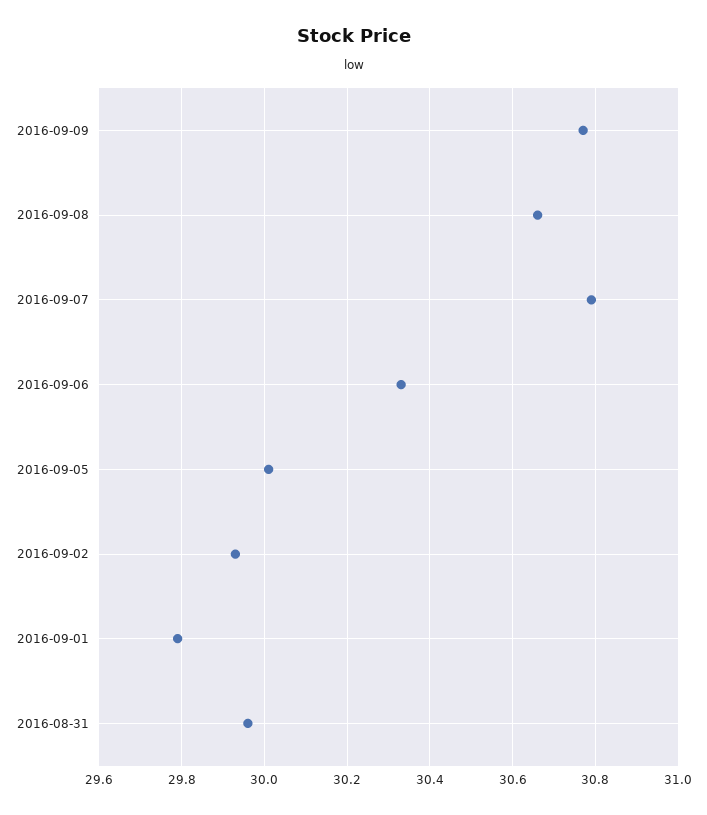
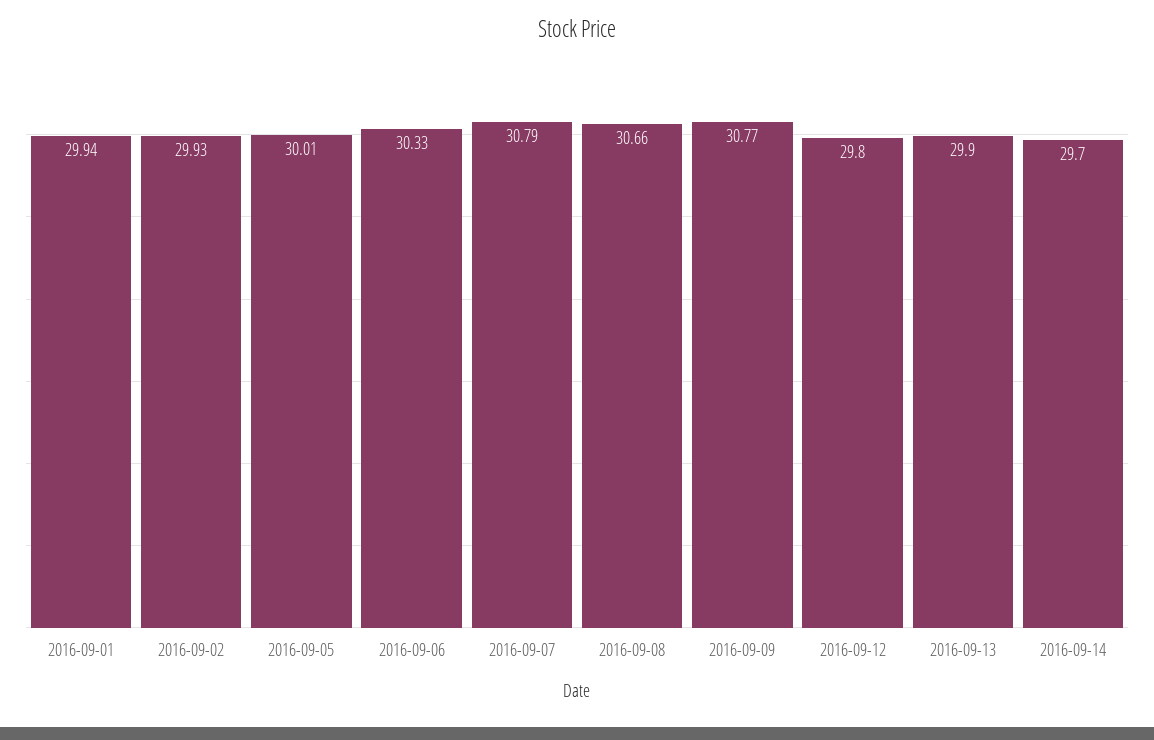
2016-09-01: 29.8 -> 29.94
2016-08-31: 29.95 -> none
2016-09-12: none -> 29.8
2016-09-13: none -> 29.9
2016-09-14: none -> 29.7

